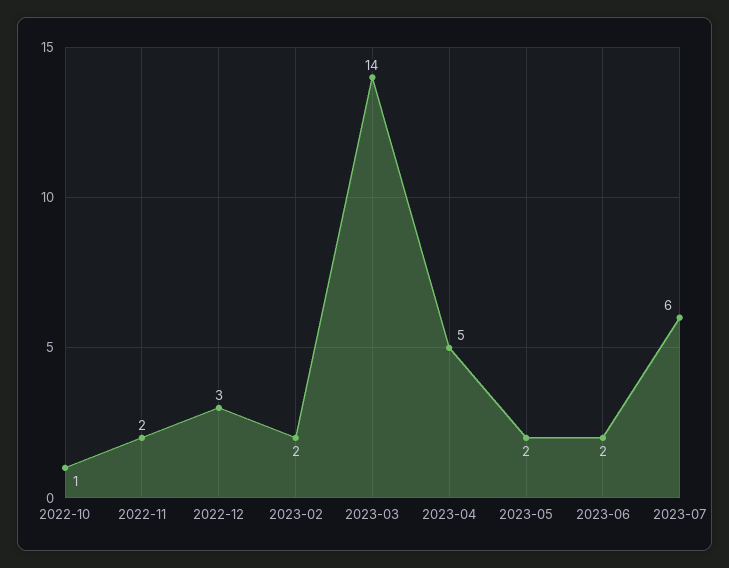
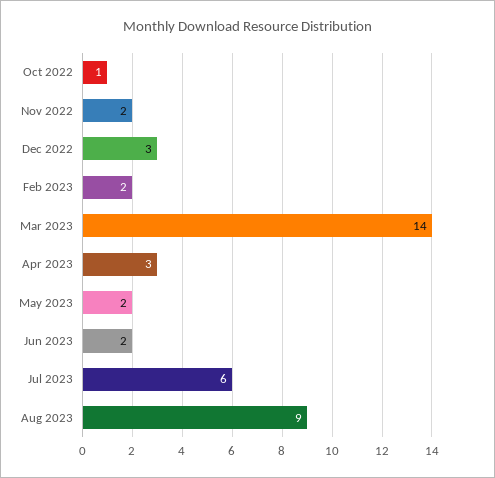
2023-04: 5 -> 3
Aug 2023: none -> 9

